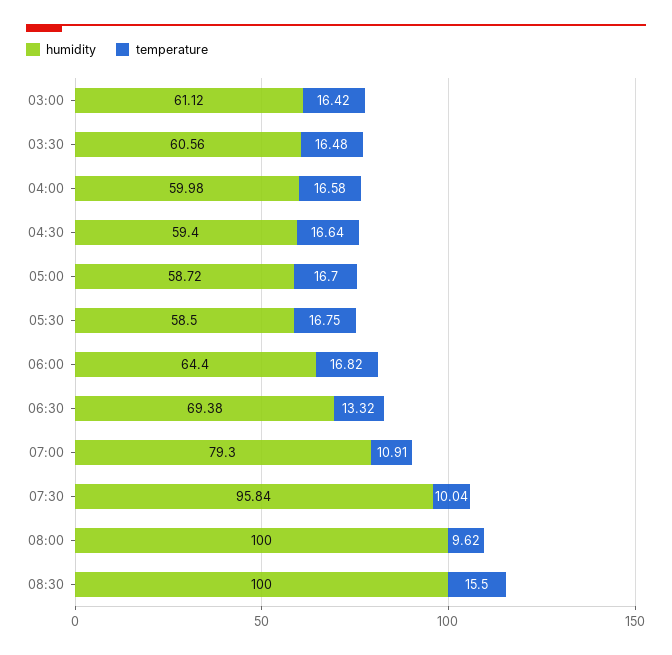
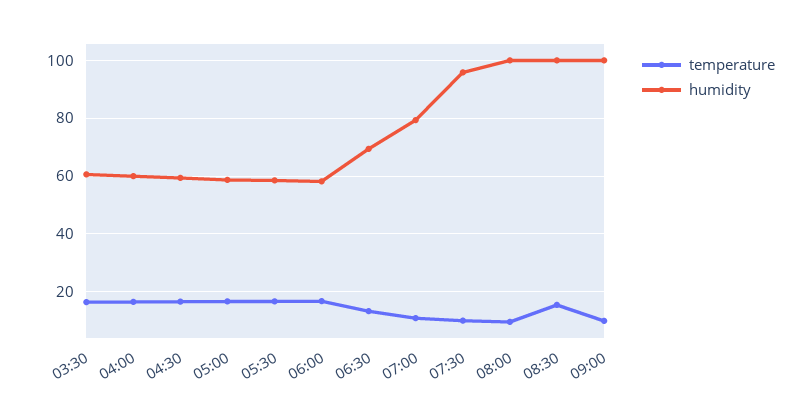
humidity, 03:00: 61.12 -> none
temperature, 03:00: 16.42 -> none
humidity, 06:00: 64.4 -> 57.5
temperature, 09:00: none -> 10
humidity, 09:00: none -> 100

